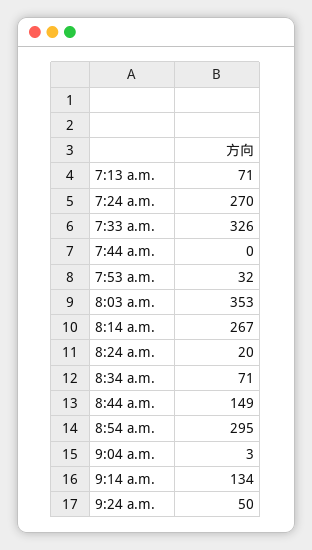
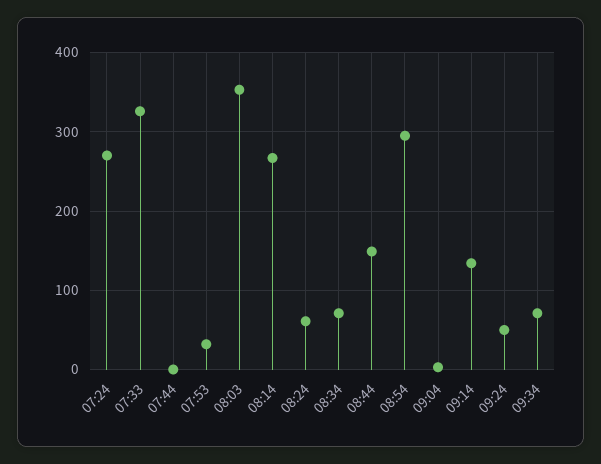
7:13 a.m.: 71 -> none
8:24 a.m.: 20 -> 60
09:34: none -> 70

